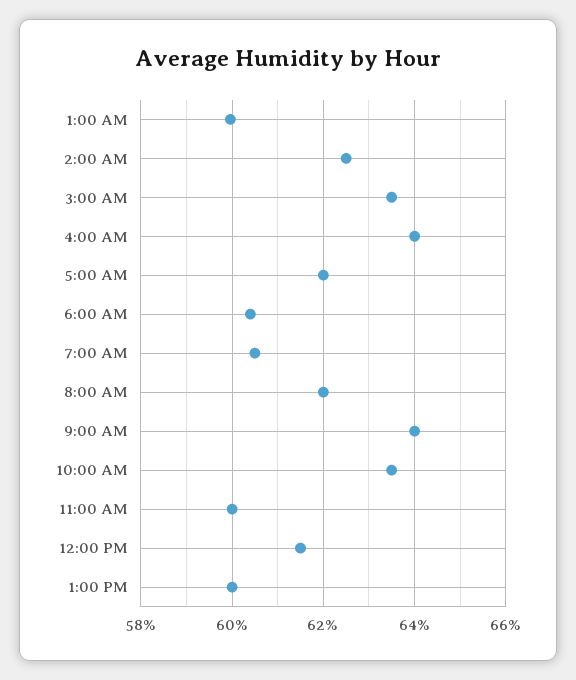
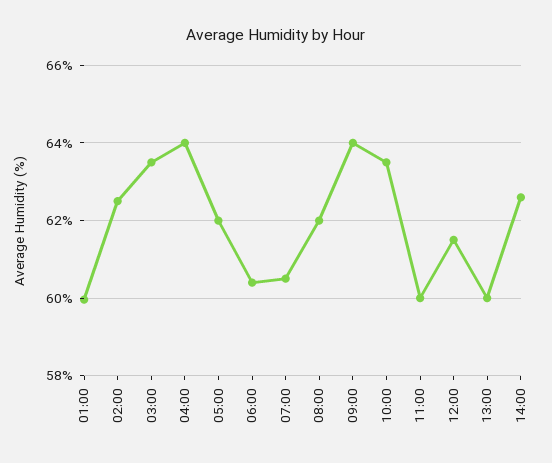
14:00: none -> 62.6

